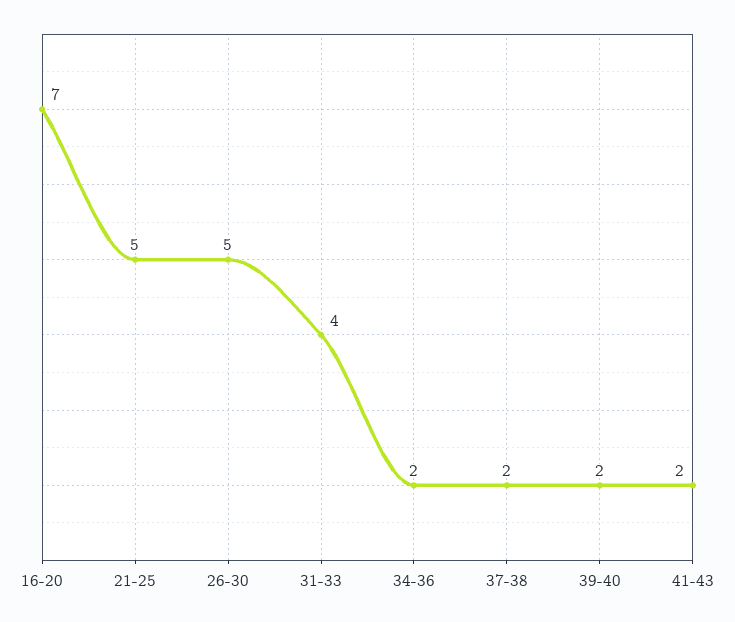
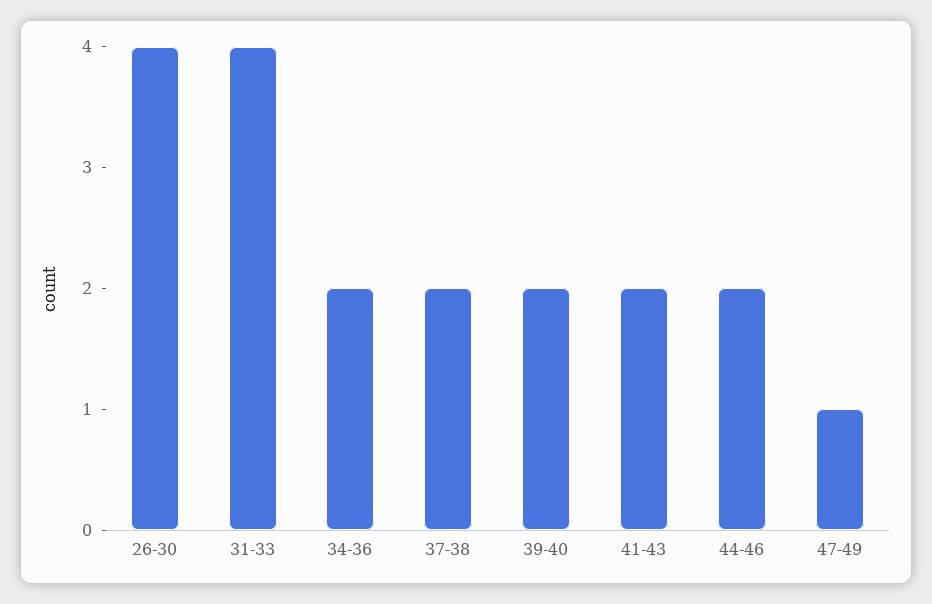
16-20: 7 -> none
21-25: 5 -> none
26-30: 5 -> 4
44-46: none -> 2
47-49: none -> 1

